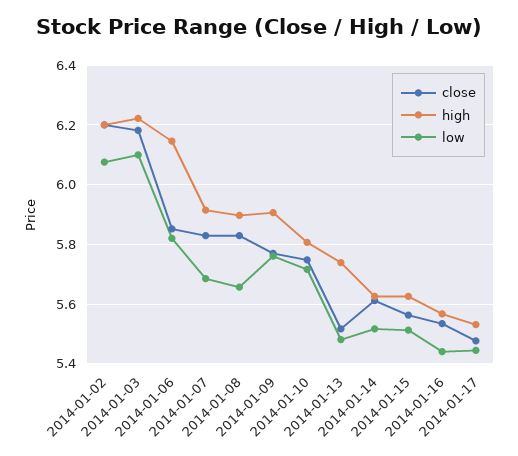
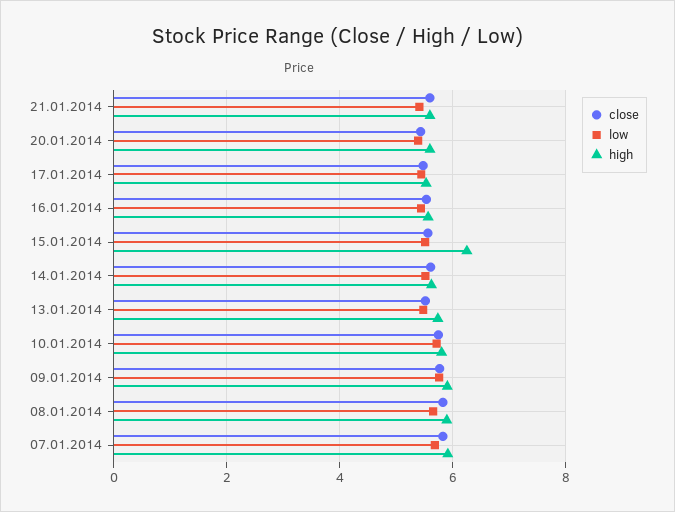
close, 2014-01-02: 6.2 -> none
high, 2014-01-02: 6.2 -> none
low, 2014-01-02: 6.075 -> none
close, 2014-01-03: 6.175 -> none
high, 2014-01-03: 6.225 -> none
low, 2014-01-03: 6.1 -> none
close, 2014-01-06: 5.85 -> none
high, 2014-01-06: 6.15 -> none
low, 2014-01-06: 5.825 -> none
high, 2014-01-15: 5.625 -> 6.2
close, 21.01.2014: none -> 5.6
low, 21.01.2014: none -> 5.4
high, 21.01.2014: none -> 5.6
close, 20.01.2014: none -> 5.4
low, 20.01.2014: none -> 5.4
high, 20.01.2014: none -> 5.6

